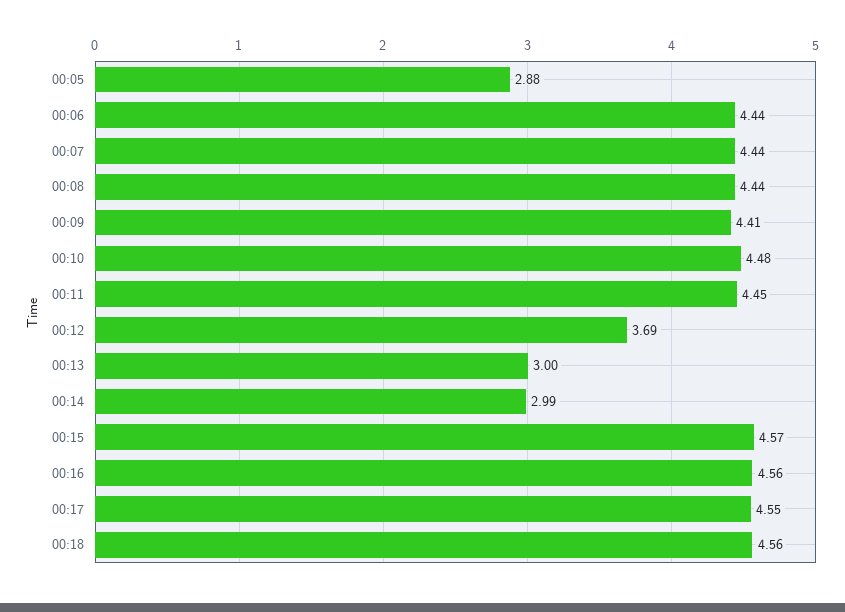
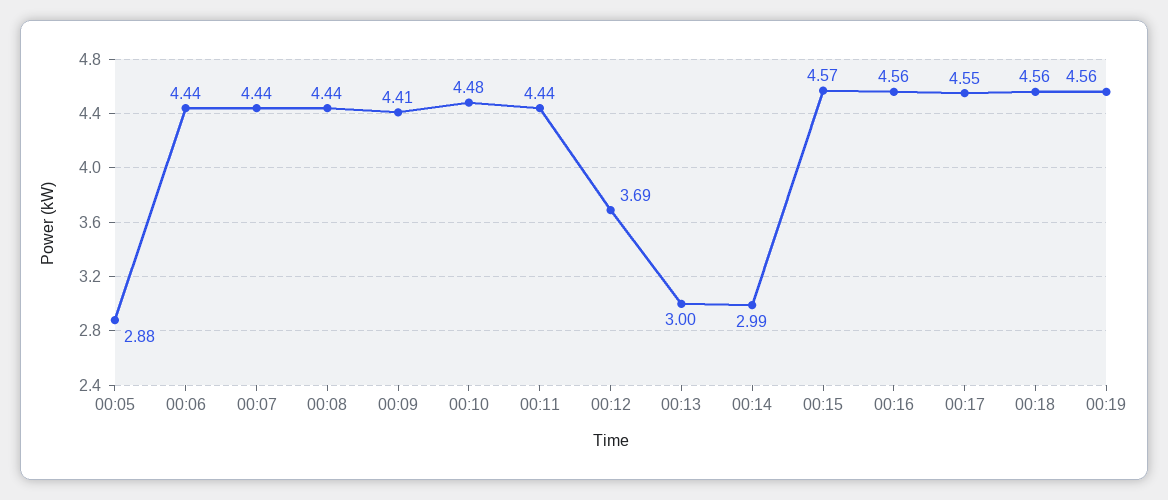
00:11: 4.45 -> 4.44
00:19: none -> 4.56

